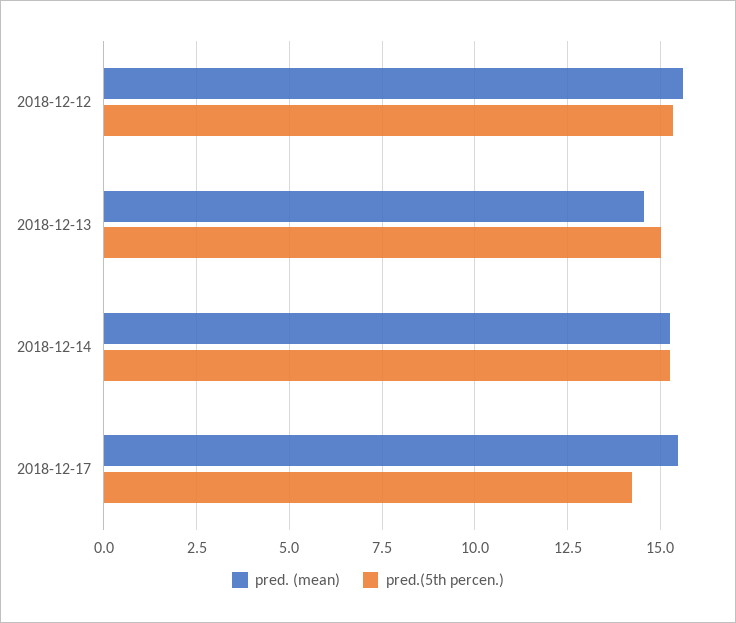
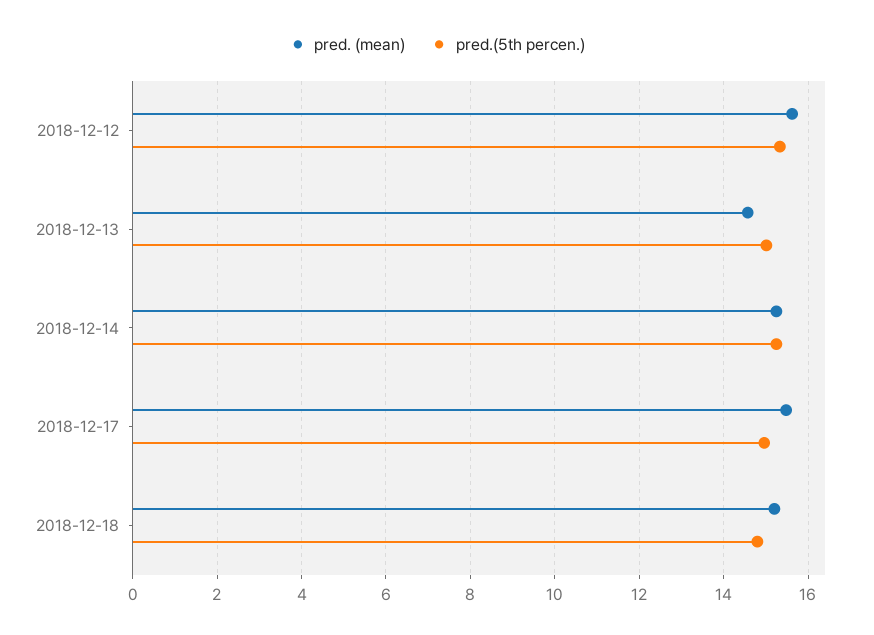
pred.(5th percen.), 2018-12-17: 14.25 -> 15
pred. (mean), 2018-12-18: none -> 15.2
pred.(5th percen.), 2018-12-18: none -> 14.8

